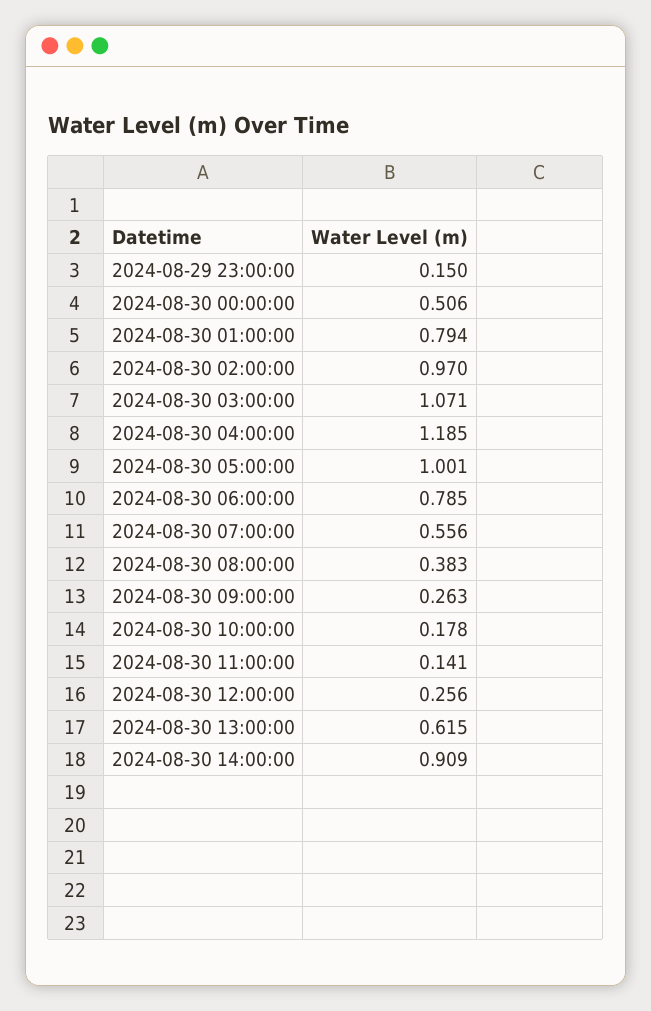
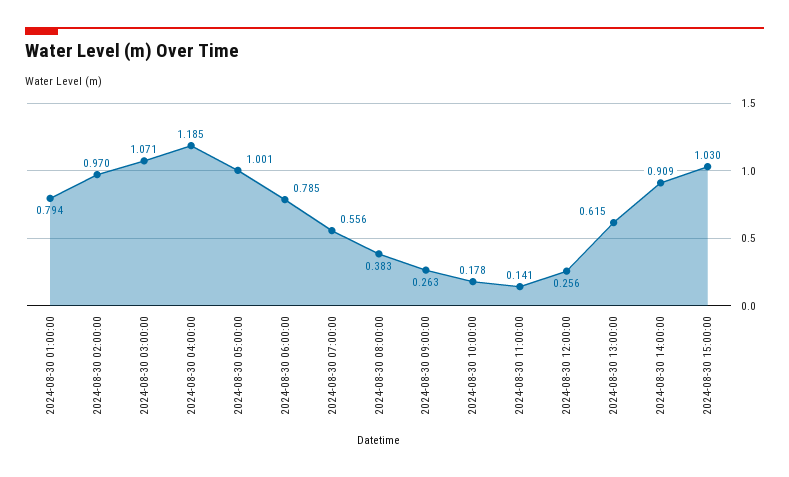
2024-08-29 23:00:00: 0.15 -> none
2024-08-30 00:00:00: 0.506 -> none
2024-08-30 15:00:00: none -> 1.03

